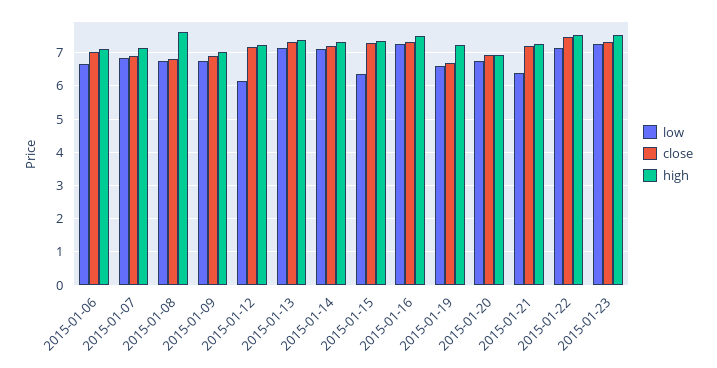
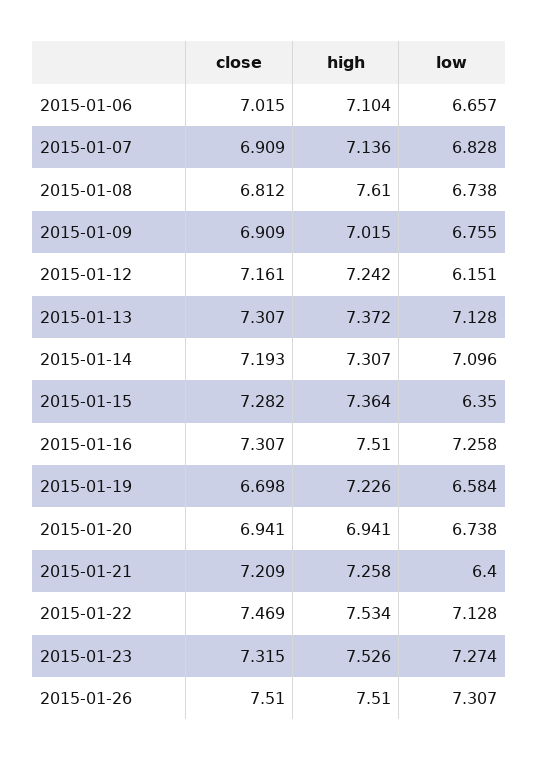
close, 2015-01-26: none -> 7.51
high, 2015-01-26: none -> 7.51
low, 2015-01-26: none -> 7.307

